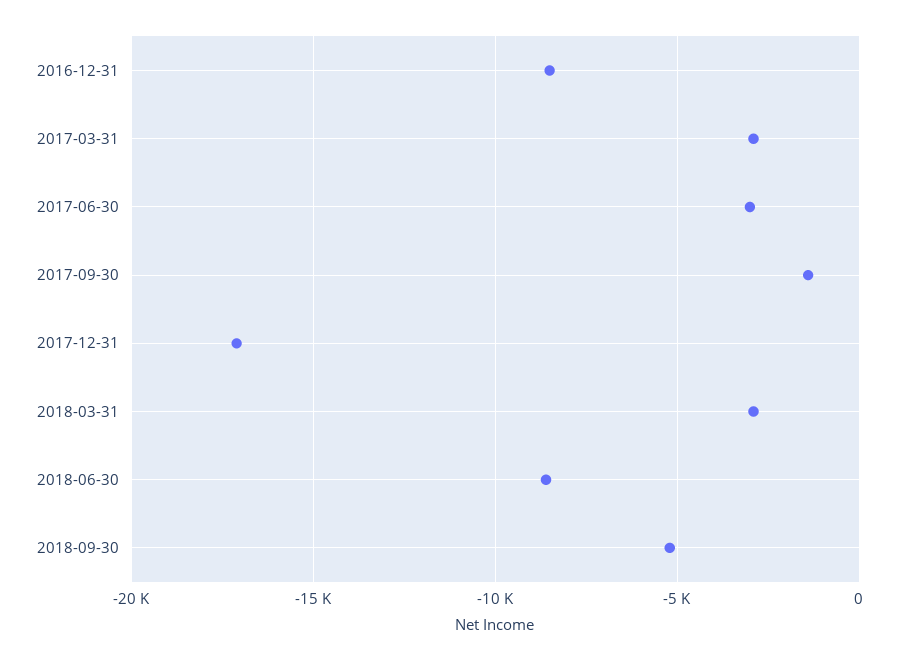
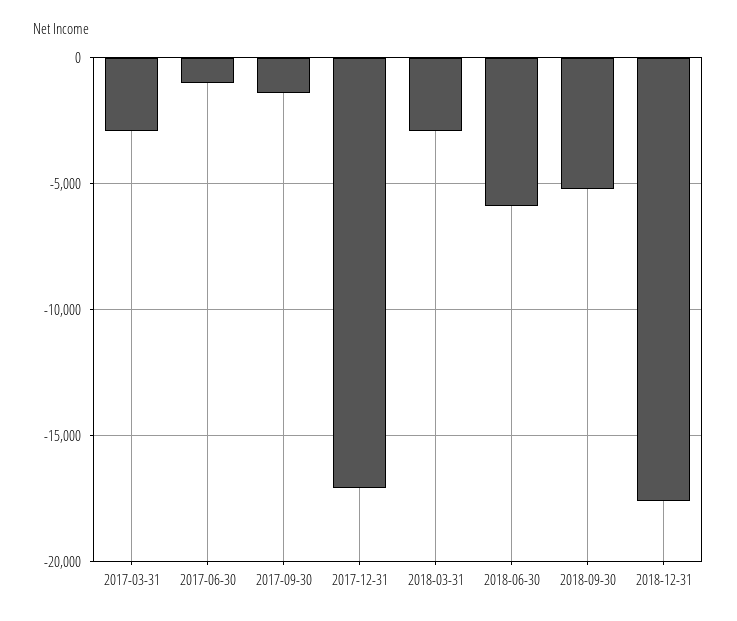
2016-12-31: -8500 -> none
2017-06-30: -3000 -> -1000
2018-06-30: -8500 -> -6000
2018-12-31: none -> -17500

